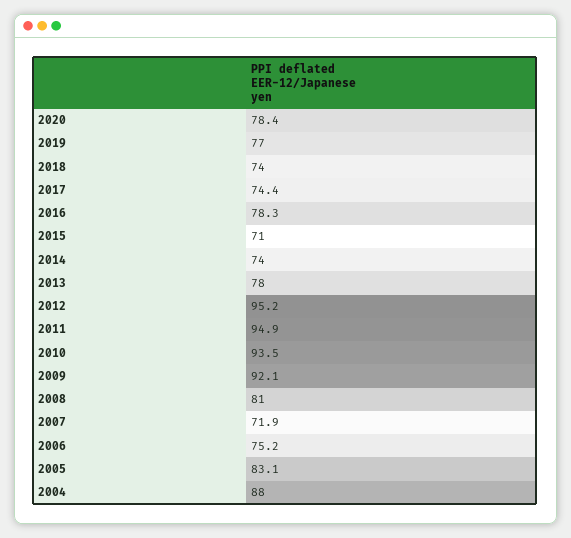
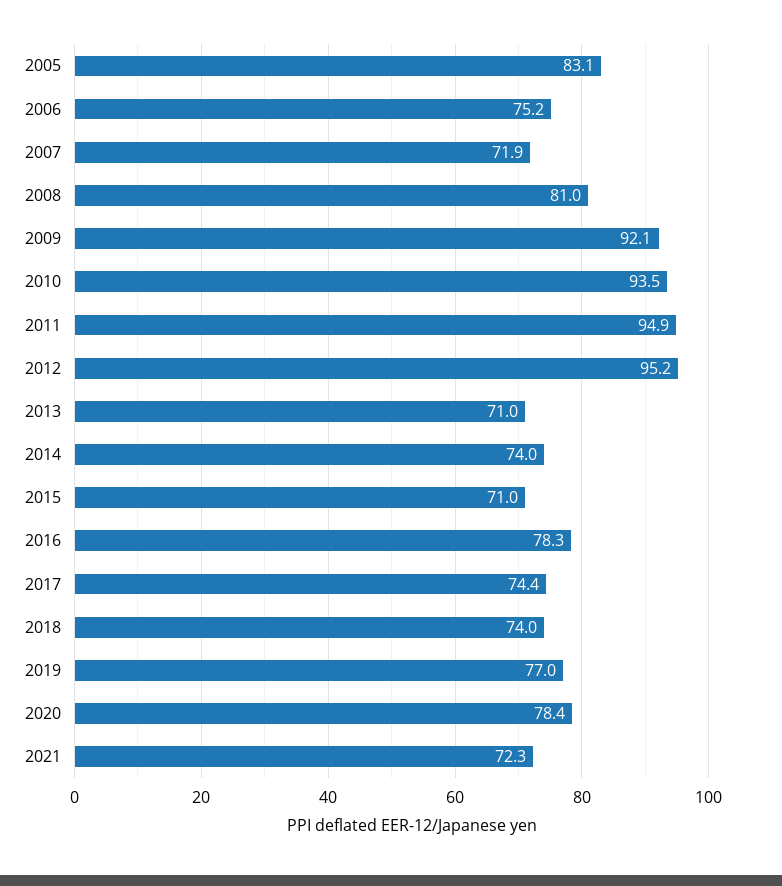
2013: 78 -> 71
2004: 88 -> none
2021: none -> 72.3

